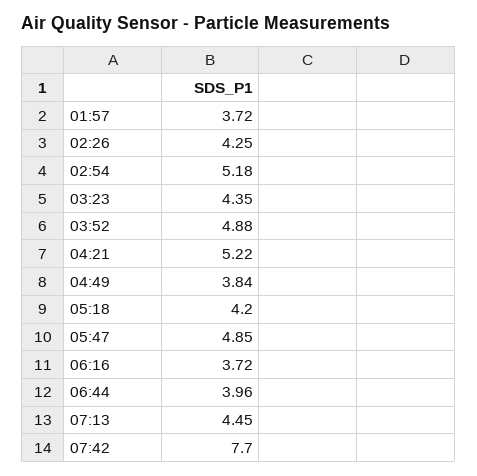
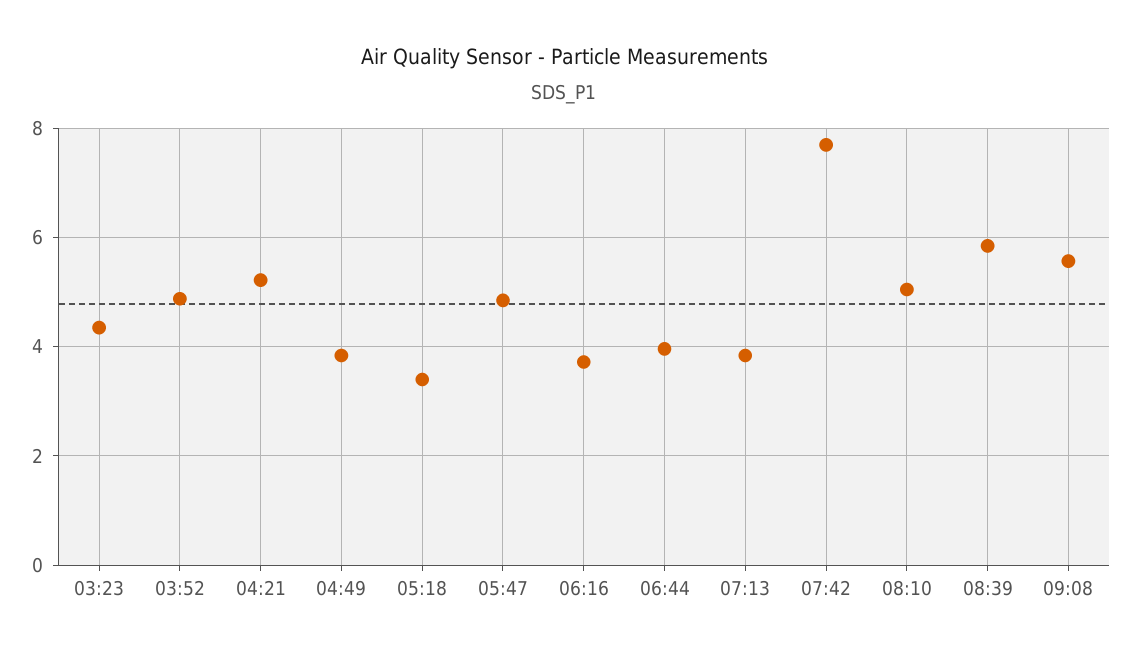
01:57: 3.72 -> none
02:26: 4.25 -> none
02:54: 5.18 -> none
05:18: 4.2 -> 3.4
07:13: 4.45 -> 3.8
08:10: none -> 5
08:39: none -> 5.8
09:08: none -> 5.6

